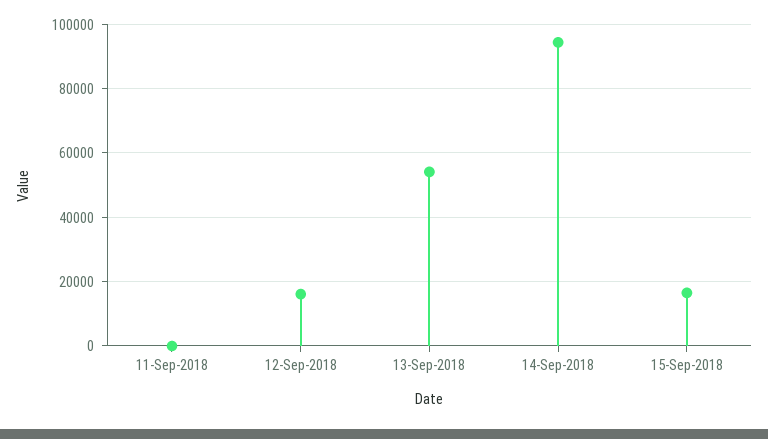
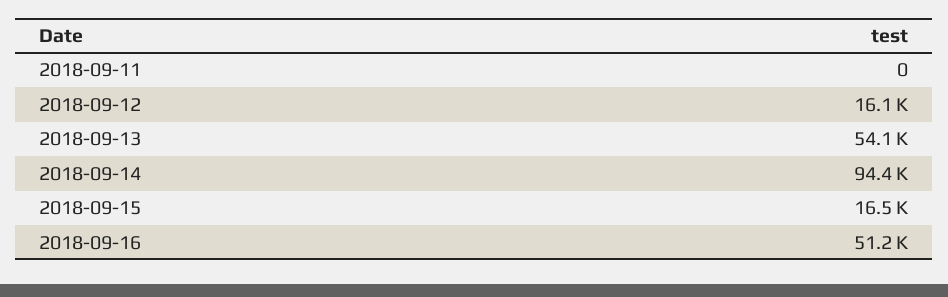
2018-09-16: none -> 51200

